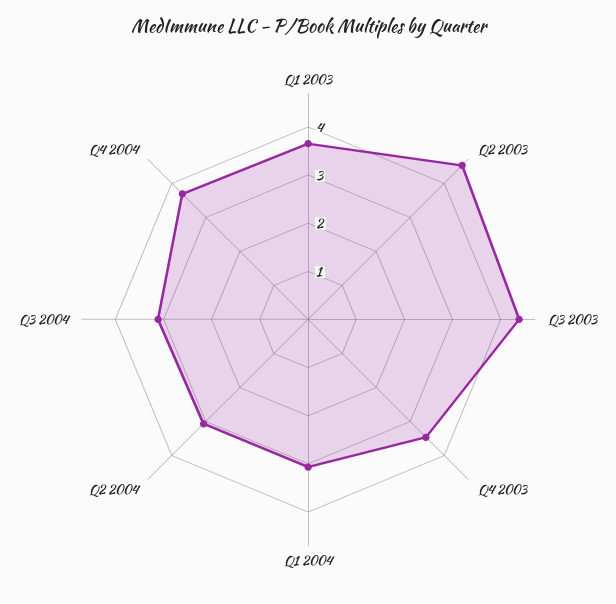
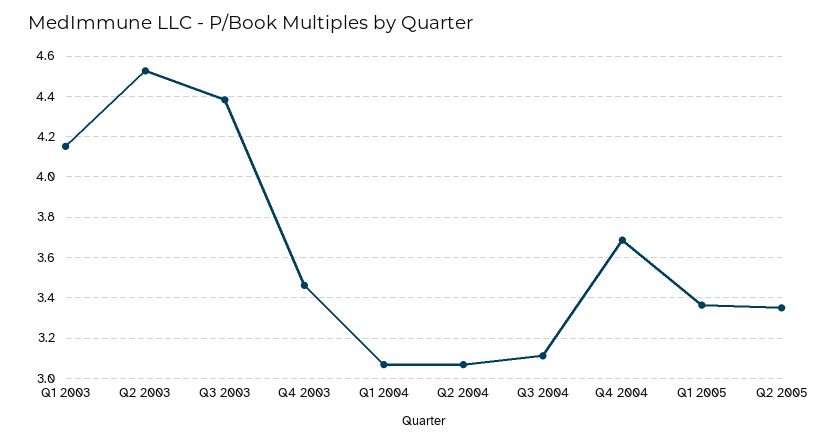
Q1 2003: 3.6 -> 4.15
Q1 2005: none -> 3.35
Q2 2005: none -> 3.35

